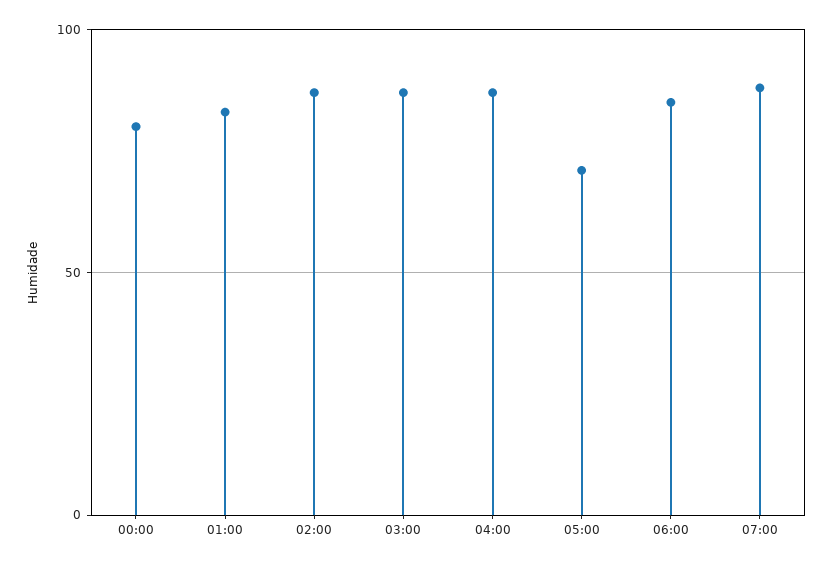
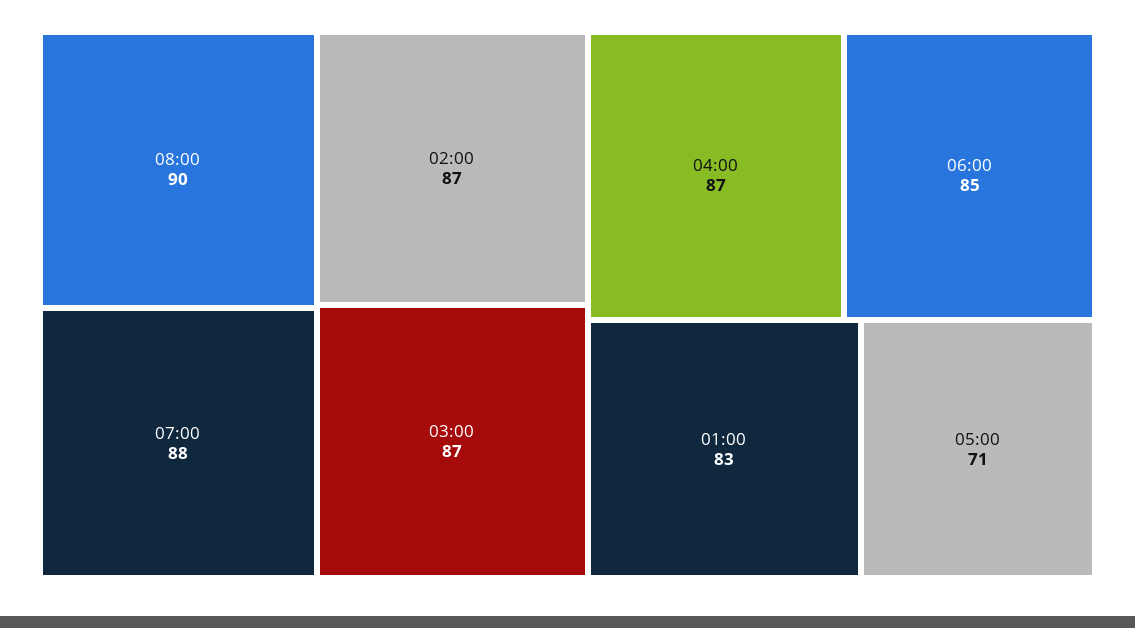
00:00: 80 -> none
08:00: none -> 90

